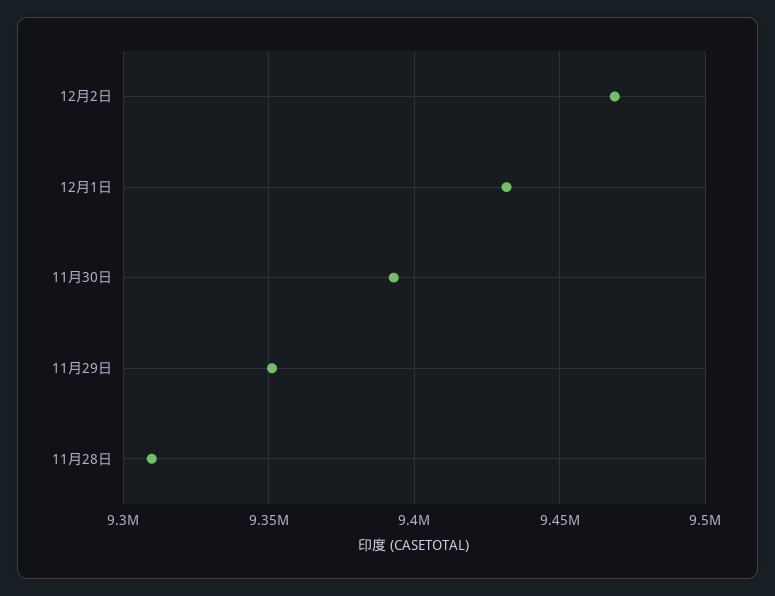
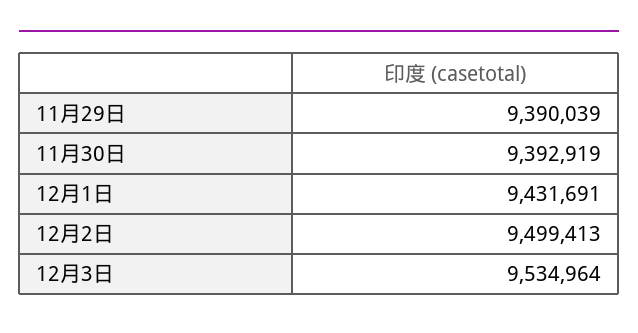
12月2日: 9470000 -> 9499413
11月29日: 9350000 -> 9390039
11月28日: 9310000 -> none
12月3日: none -> 9534964

